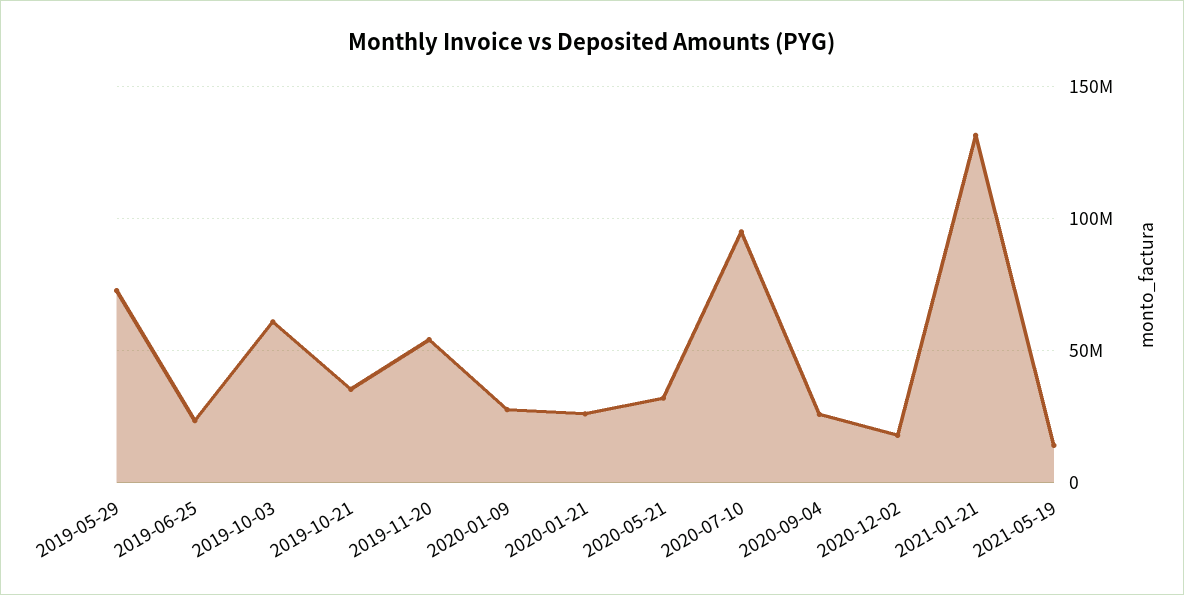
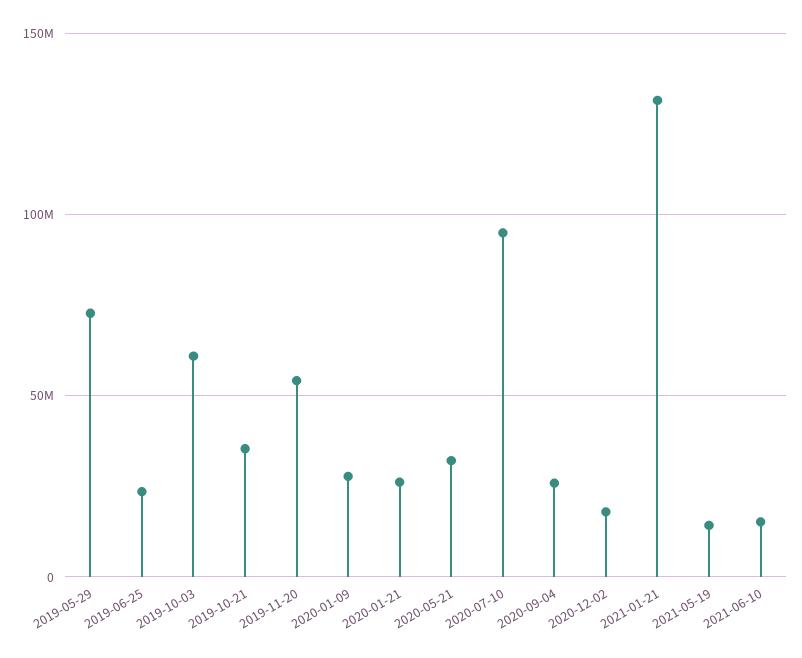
2021-06-10: none -> 15000000

